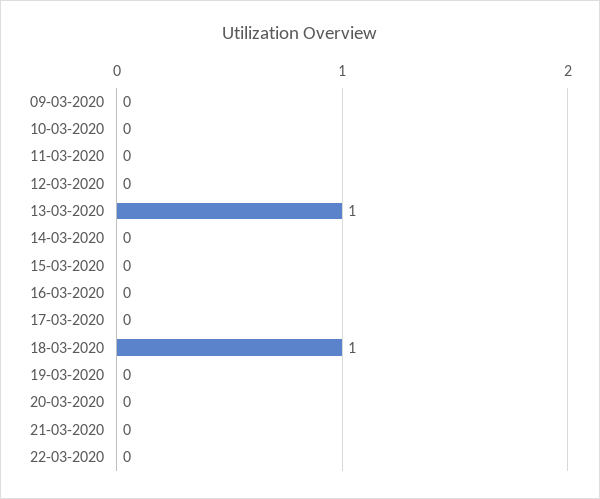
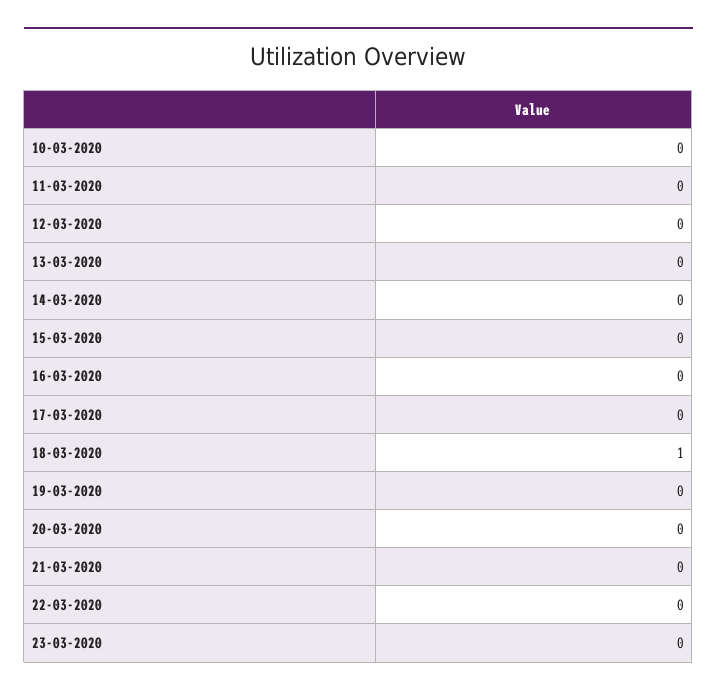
09-03-2020: 0 -> none
13-03-2020: 1 -> 0
23-03-2020: none -> 0

